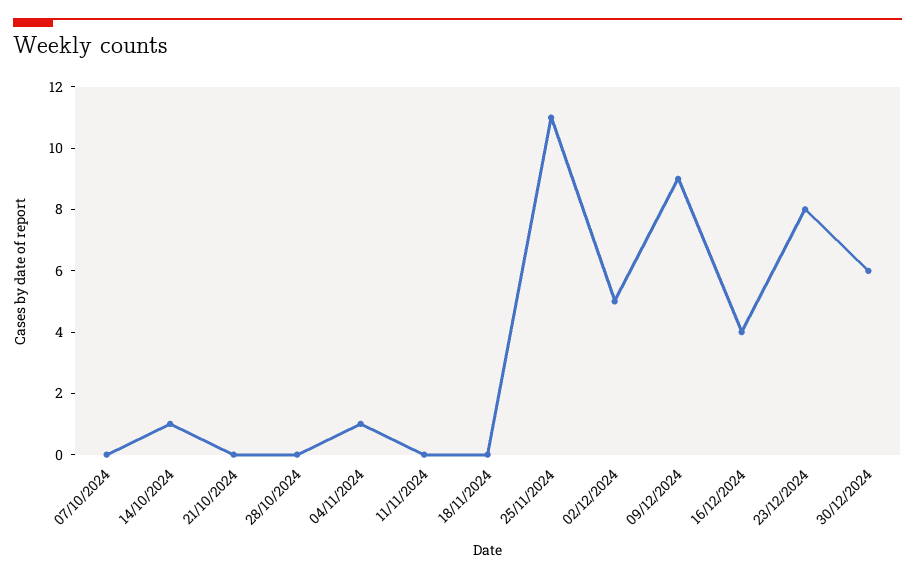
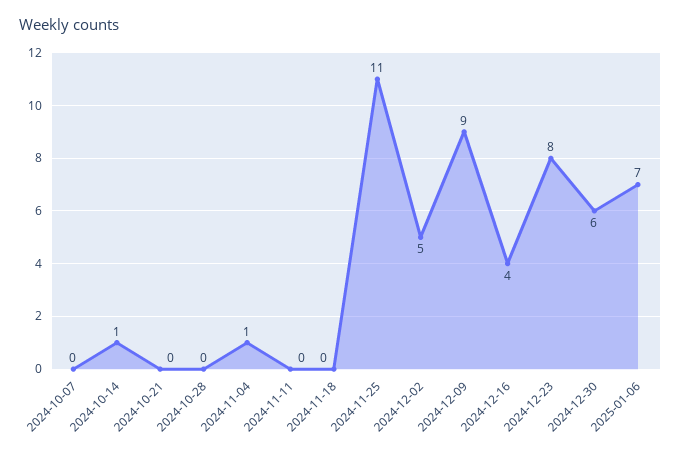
2025-01-06: none -> 7

